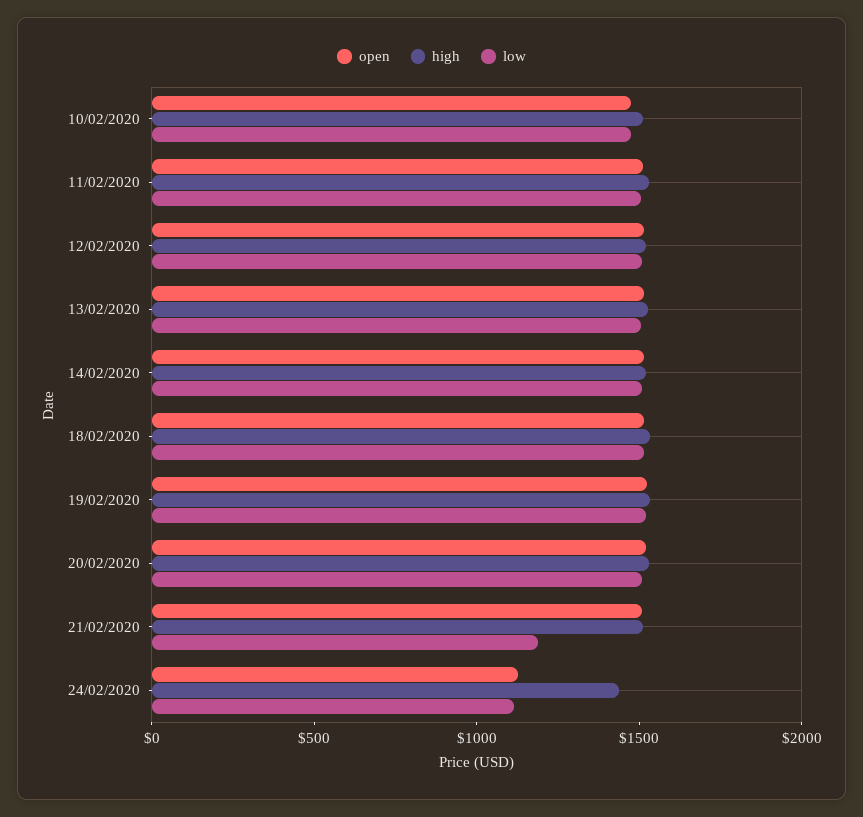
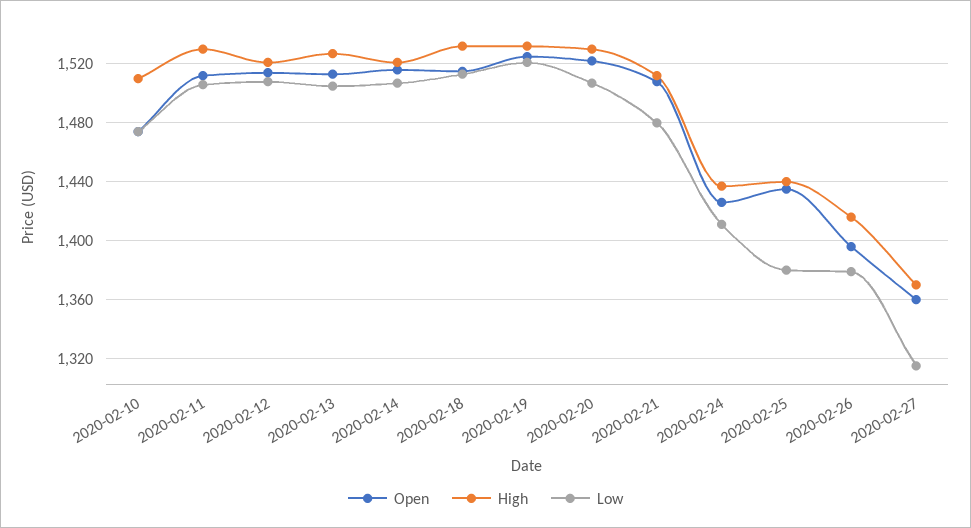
low, 21/02/2020: 1200 -> 1480
open, 24/02/2020: 1100 -> 1425
low, 24/02/2020: 1100 -> 1410
open, 2020-02-25: none -> 1435
high, 2020-02-25: none -> 1440
low, 2020-02-25: none -> 1380
open, 2020-02-26: none -> 1395
high, 2020-02-26: none -> 1415
low, 2020-02-26: none -> 1380
open, 2020-02-27: none -> 1360
high, 2020-02-27: none -> 1370
low, 2020-02-27: none -> 1315

